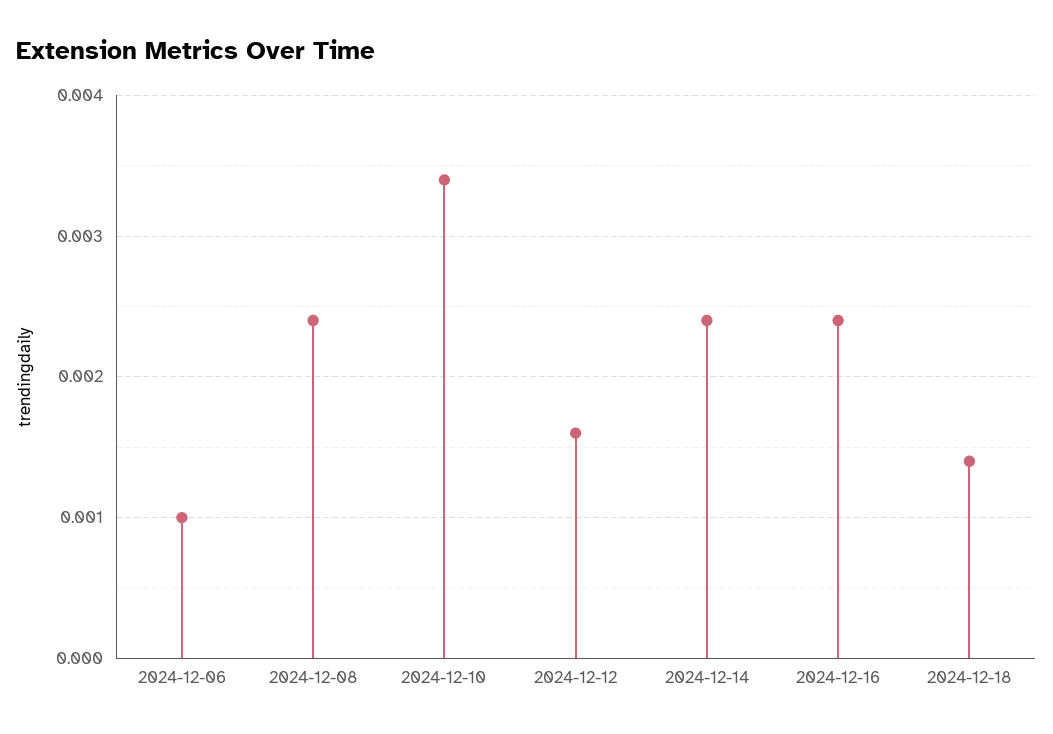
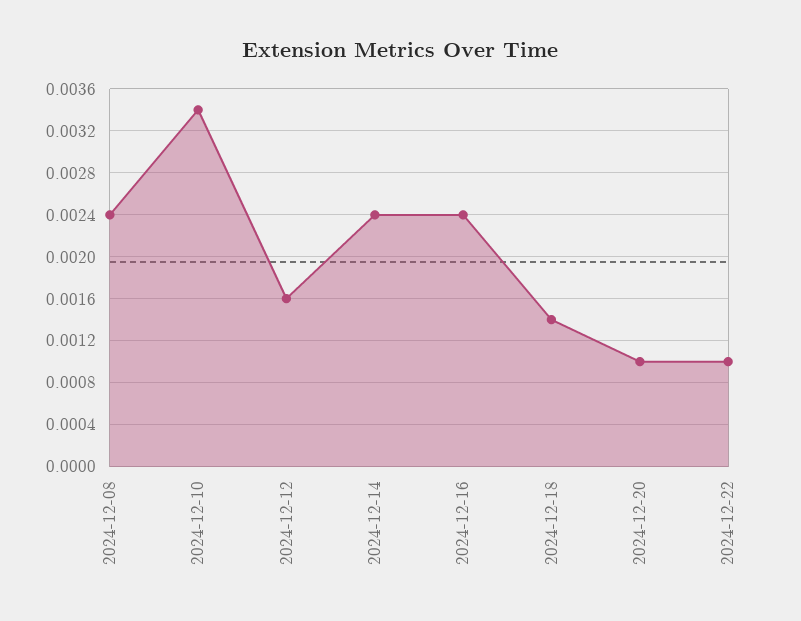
2024-12-06: 0.001 -> none
2024-12-20: none -> 0.001
2024-12-22: none -> 0.001

